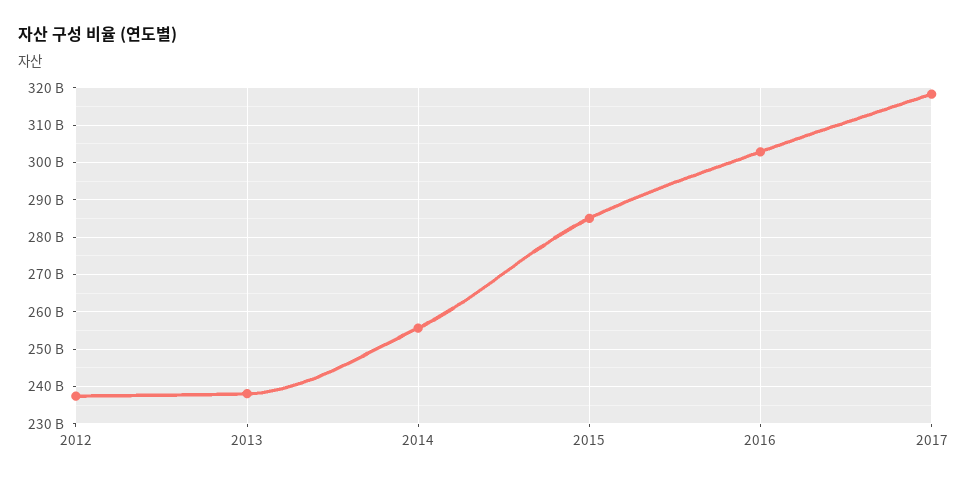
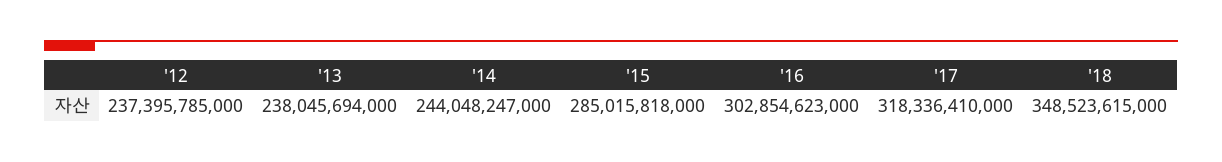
2014: 256000000000 -> 244048247000
'18: none -> 348523615000

